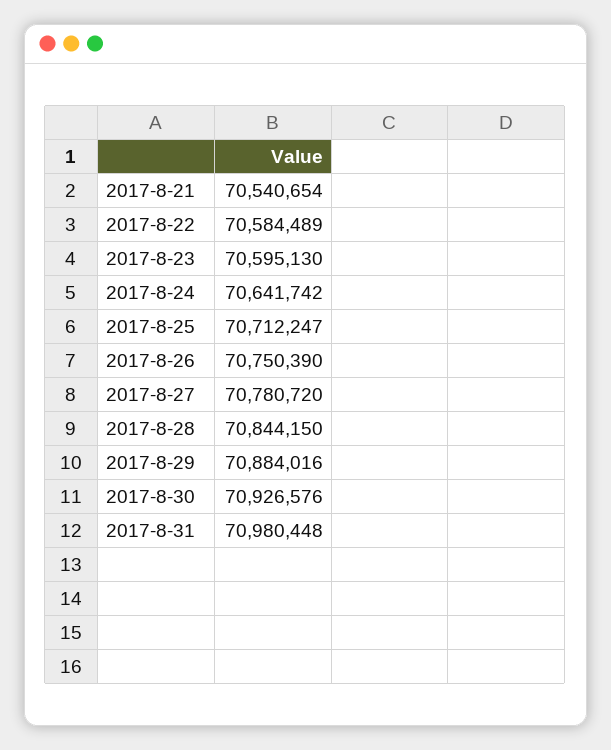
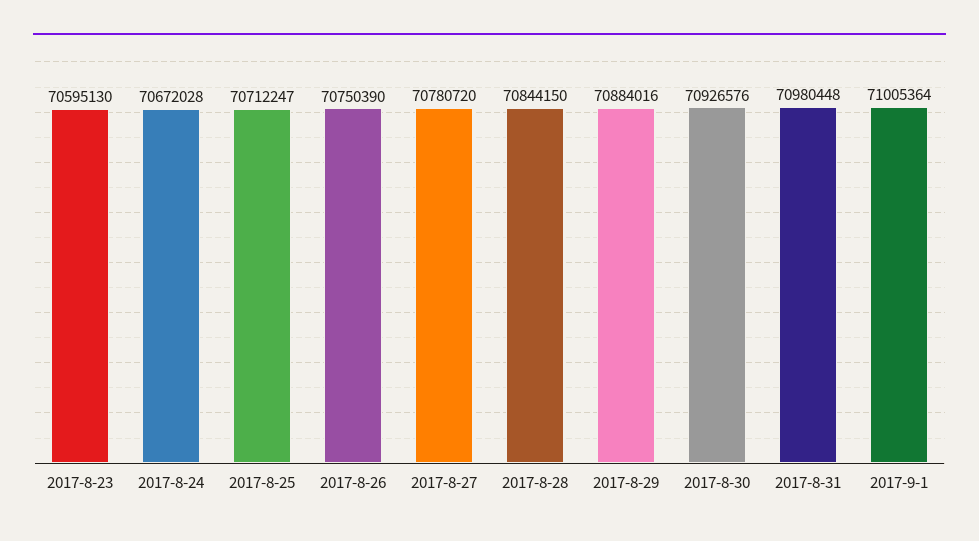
2017-8-21: 70540654 -> none
2017-8-22: 70584489 -> none
2017-8-24: 70641742 -> 70672028
2017-9-1: none -> 71005364

